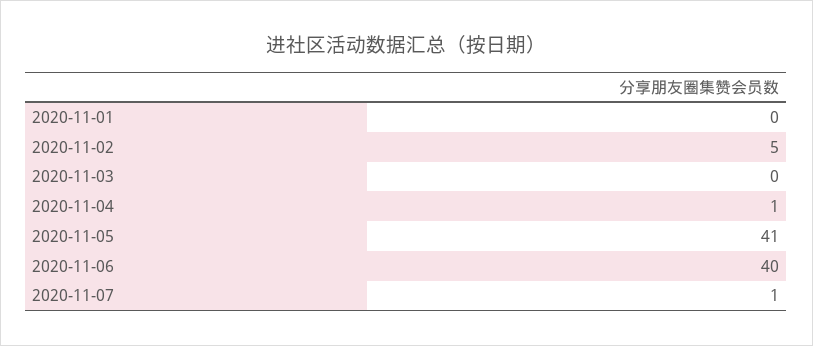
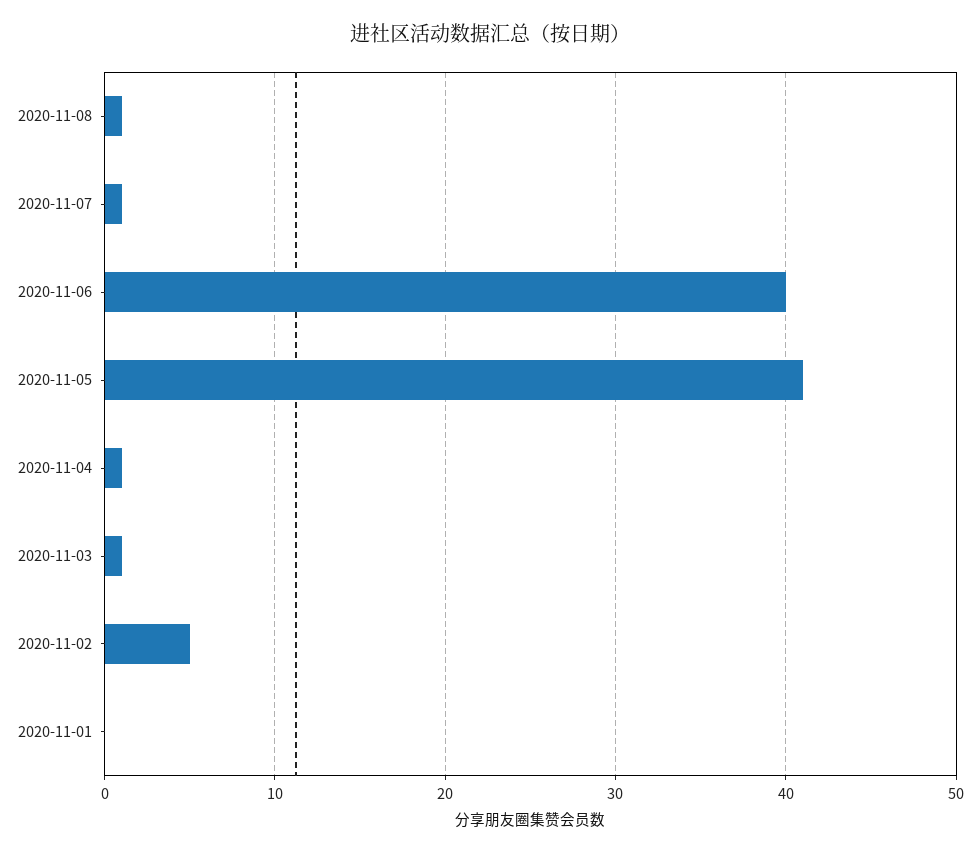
2020-11-03: 0 -> 1
2020-11-08: none -> 1

